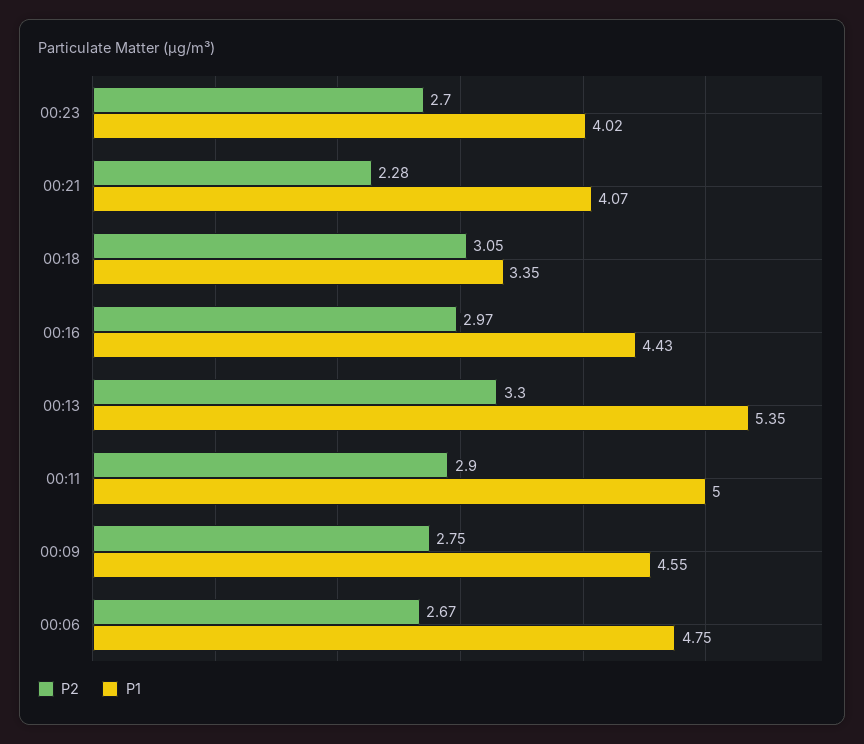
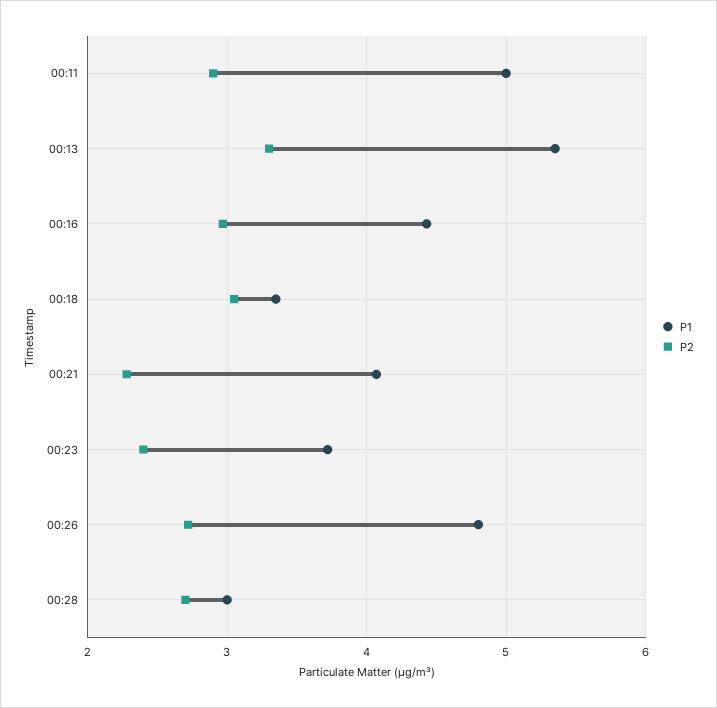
P2, 00:23: 2.7 -> 2.4
P1, 00:23: 4.02 -> 3.7
P2, 00:09: 2.75 -> none
P1, 00:09: 4.55 -> none
P2, 00:06: 2.67 -> none
P1, 00:06: 4.75 -> none
P1, 00:26: none -> 4.8
P2, 00:26: none -> 2.7
P1, 00:28: none -> 3
P2, 00:28: none -> 2.7

